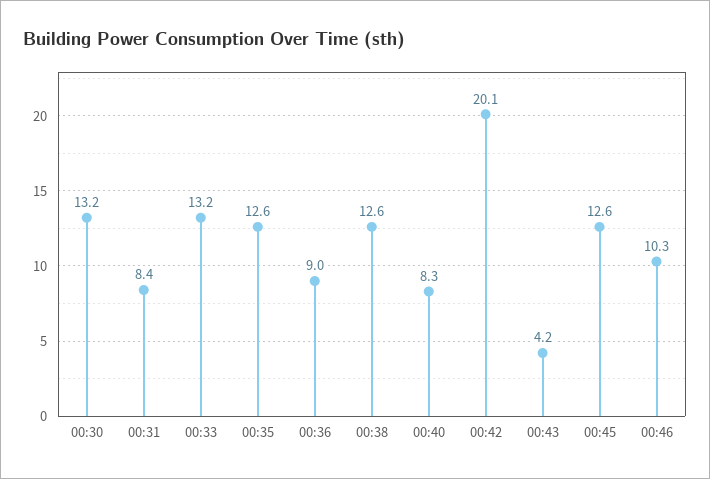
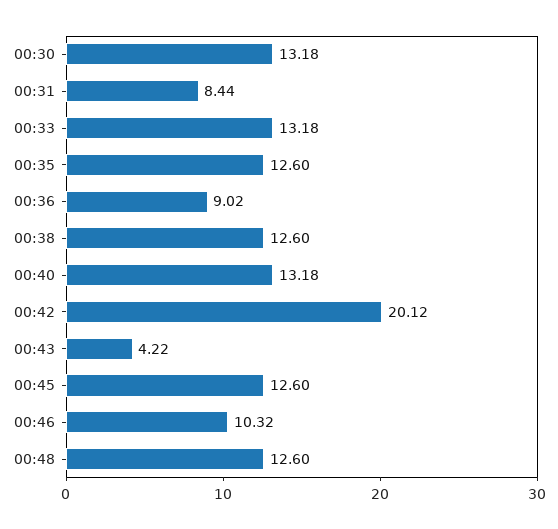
00:40: 8.3 -> 13.18
00:48: none -> 12.6

